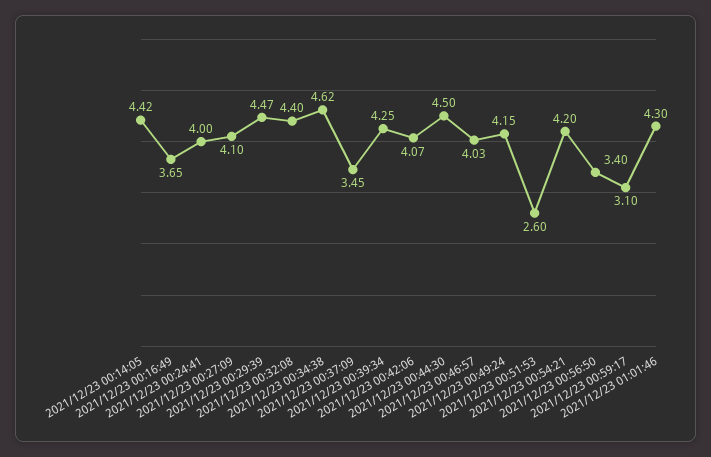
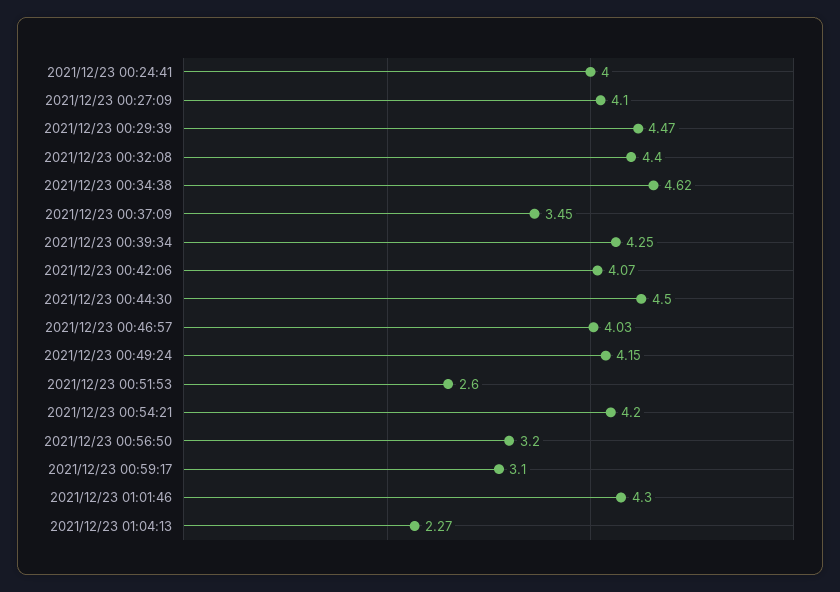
2021/12/23 00:14:05: 4.42 -> none
2021/12/23 00:16:49: 3.65 -> none
2021/12/23 00:56:50: 3.4 -> 3.2
2021/12/23 01:04:13: none -> 2.27

